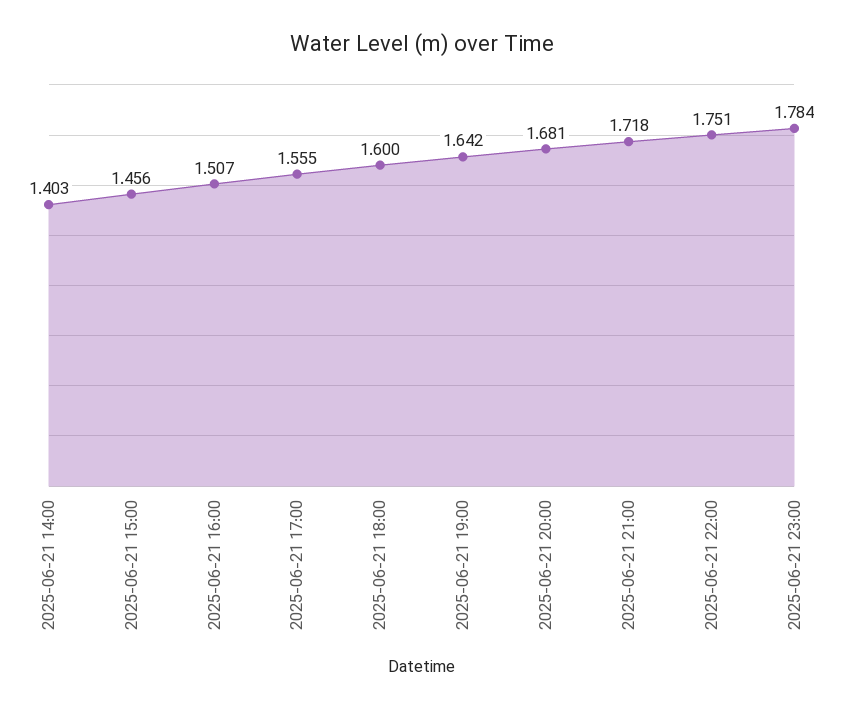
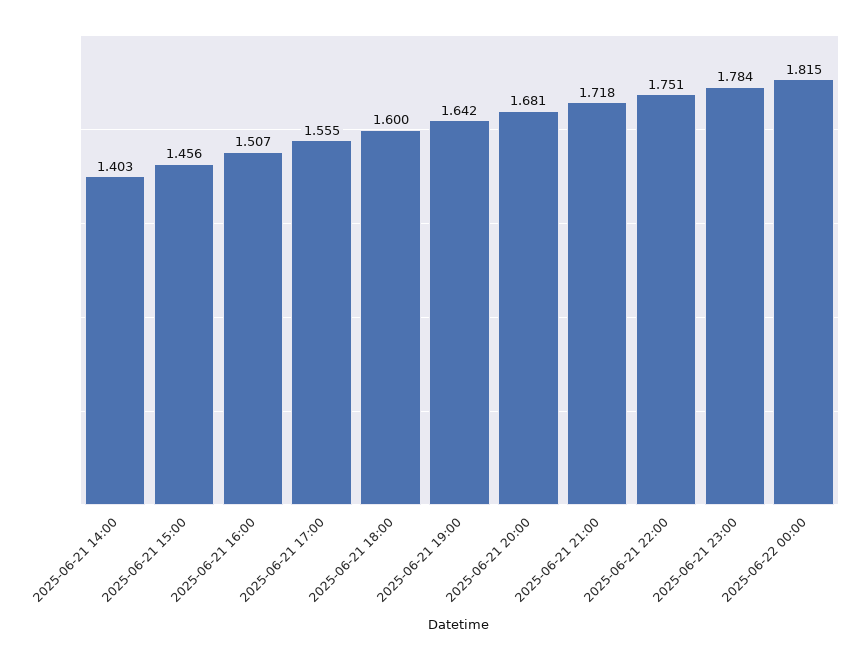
2025-06-22 00:00: none -> 1.815

